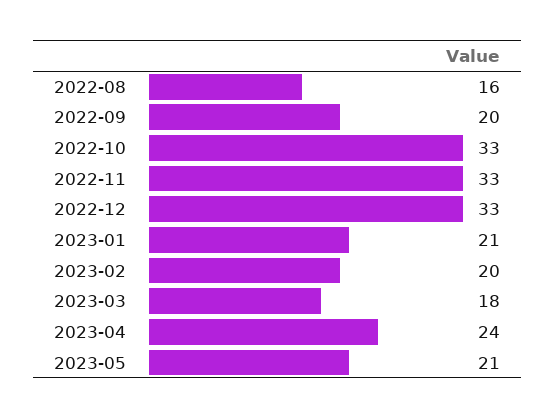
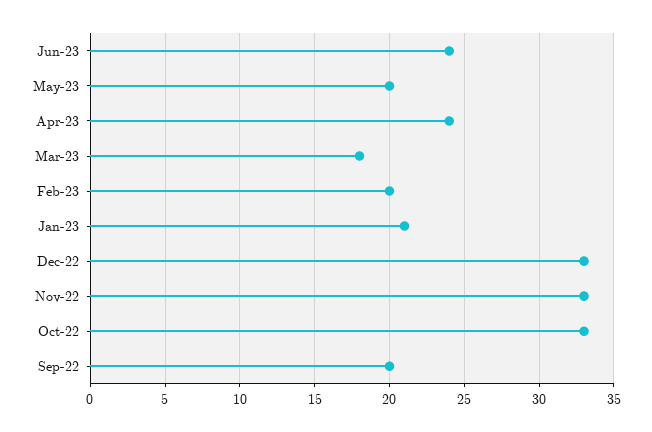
2022-08: 16 -> none
2023-05: 21 -> 20
Jun-23: none -> 24

